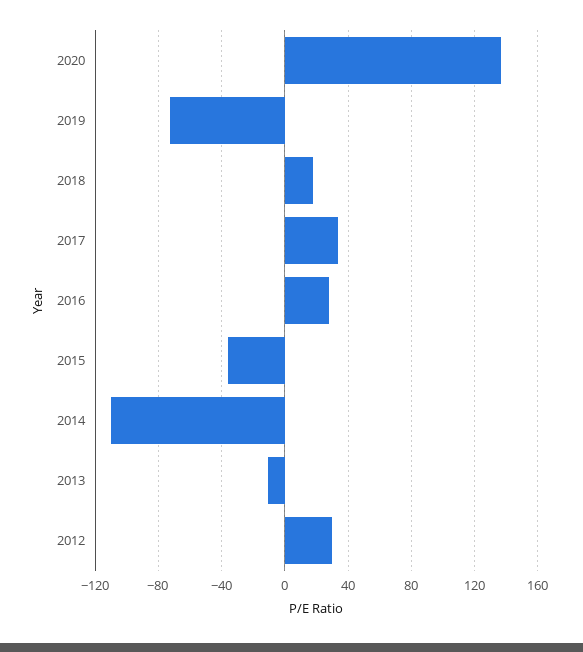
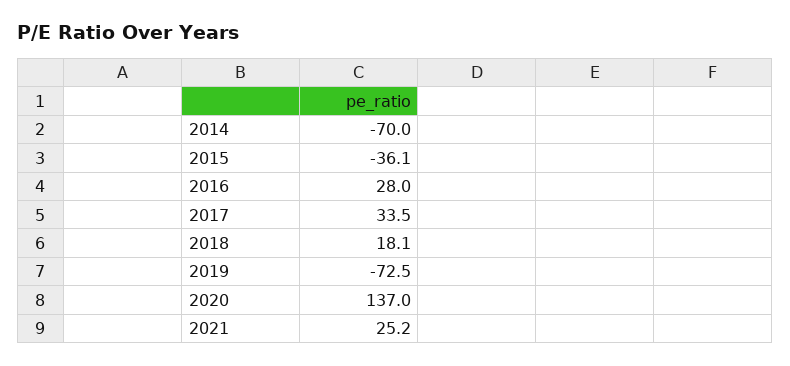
2014: -110 -> -70
2013: -10 -> none
2012: 30 -> none
2021: none -> 25.2

